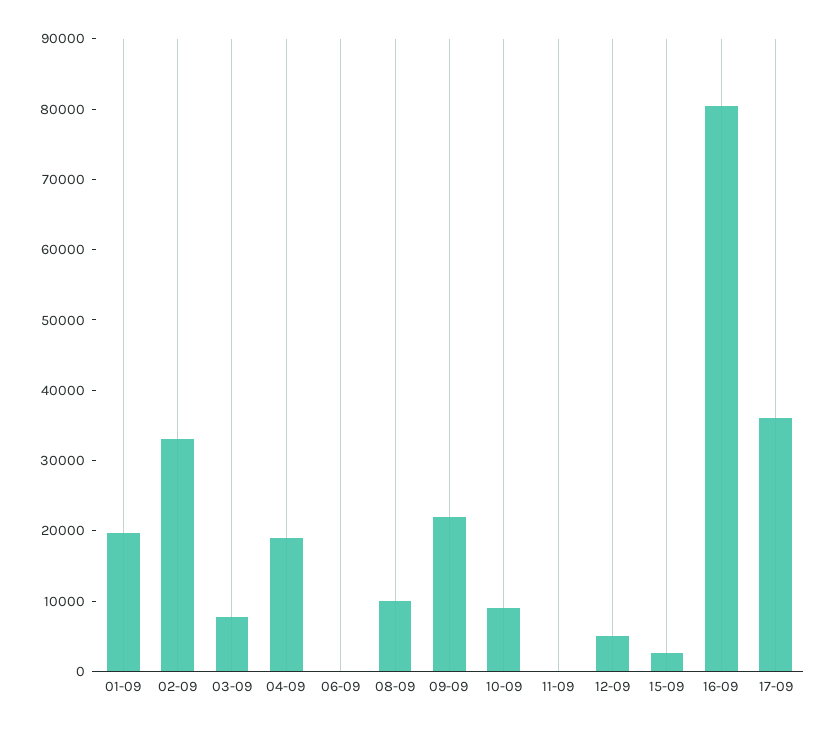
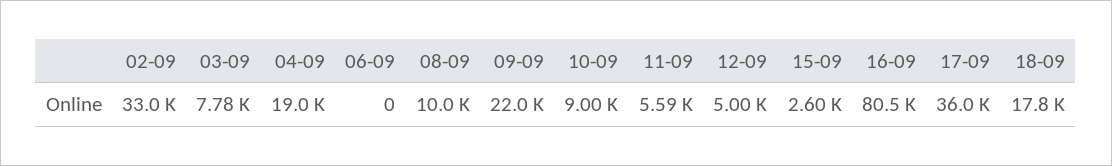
01-09: 20000 -> none
11-09: 0 -> 5590
18-09: none -> 17800

